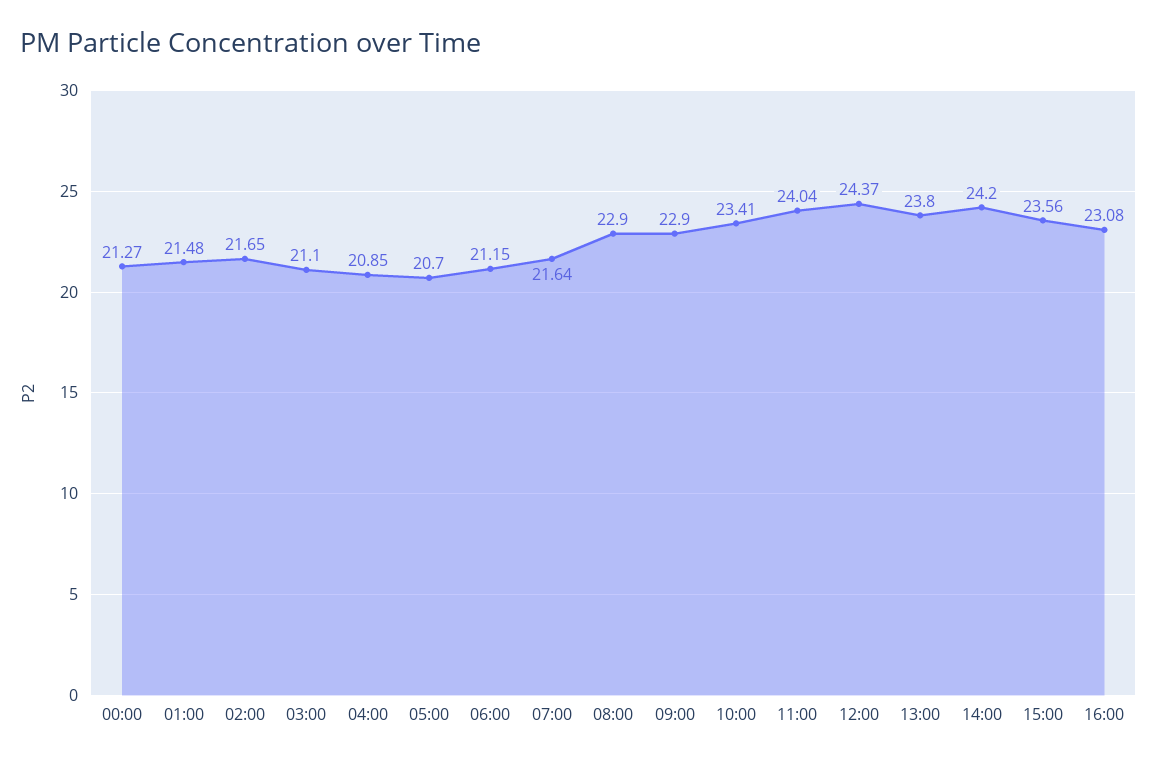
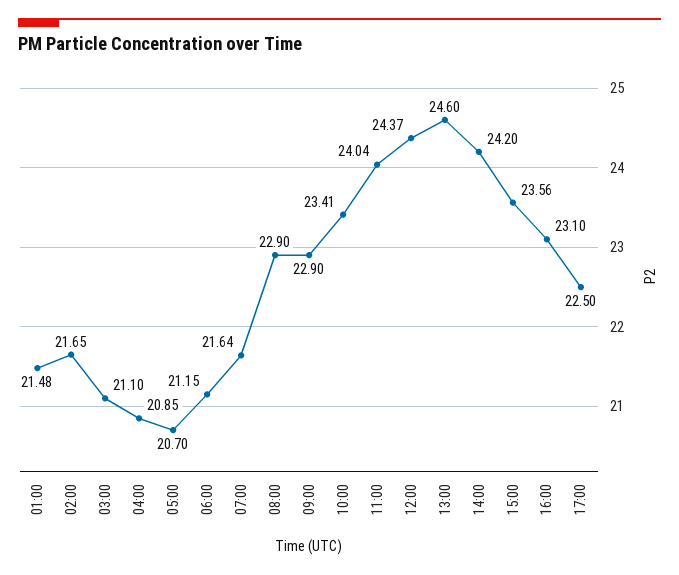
00:00: 21.27 -> none
13:00: 23.8 -> 24.6
16:00: 23.08 -> 23.1
17:00: none -> 22.5

